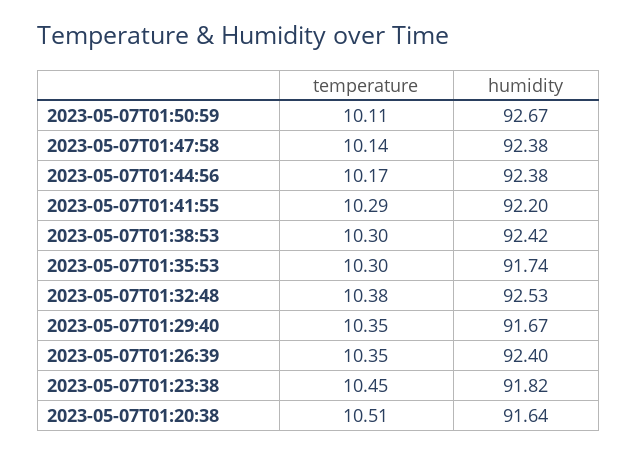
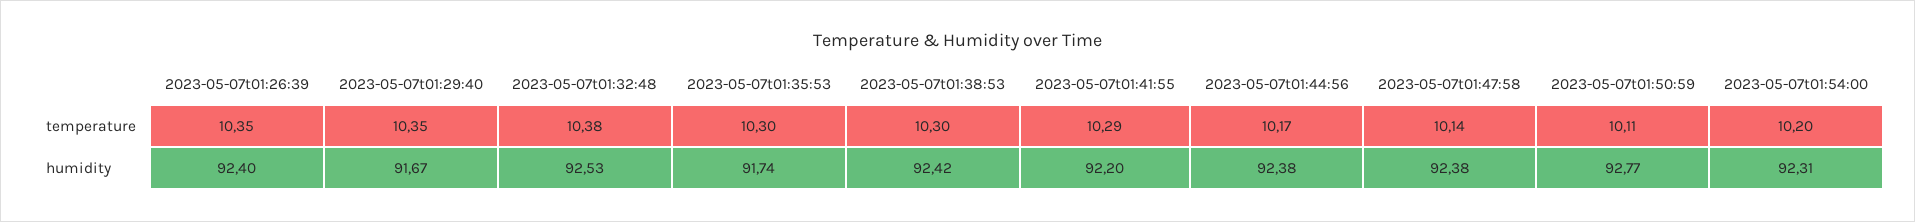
humidity, 2023-05-07T01:50:59: 92.67 -> 92.77
temperature, 2023-05-07T01:23:38: 10.45 -> none
humidity, 2023-05-07T01:23:38: 91.82 -> none
temperature, 2023-05-07T01:20:38: 10.51 -> none
humidity, 2023-05-07T01:20:38: 91.64 -> none
temperature, 2023-05-07t01:54:00: none -> 10.2
humidity, 2023-05-07t01:54:00: none -> 92.31

